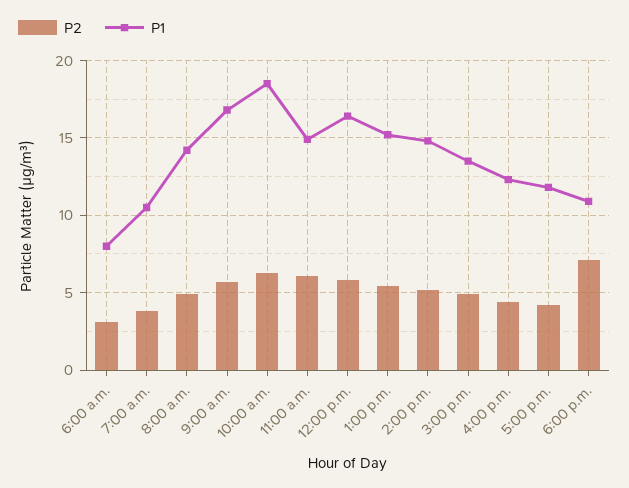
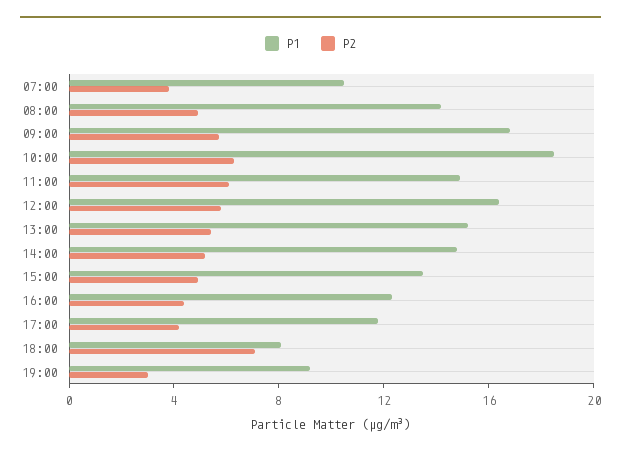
P2, 6:00 a.m.: 3 -> none
P1, 6:00 a.m.: 8 -> none
P1, 6:00 p.m.: 11 -> 8
P1, 19:00: none -> 9
P2, 19:00: none -> 3

